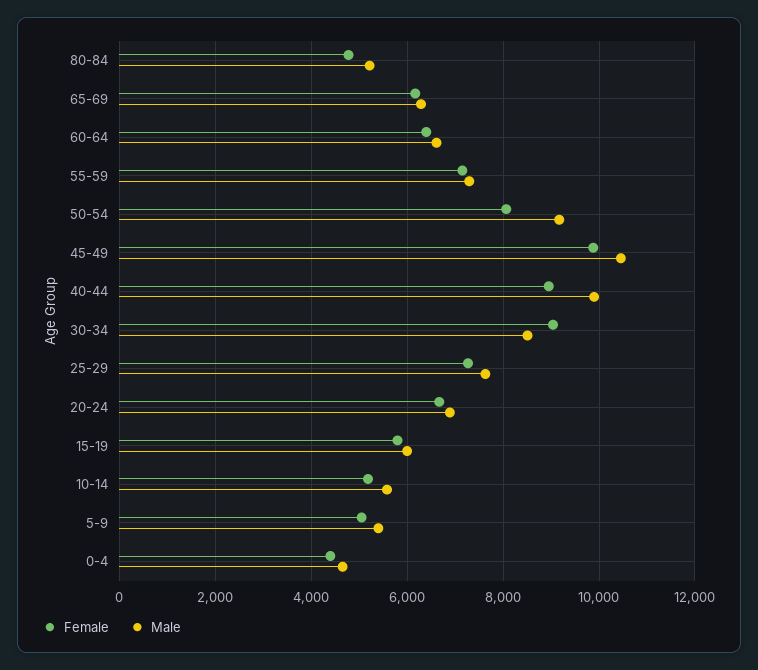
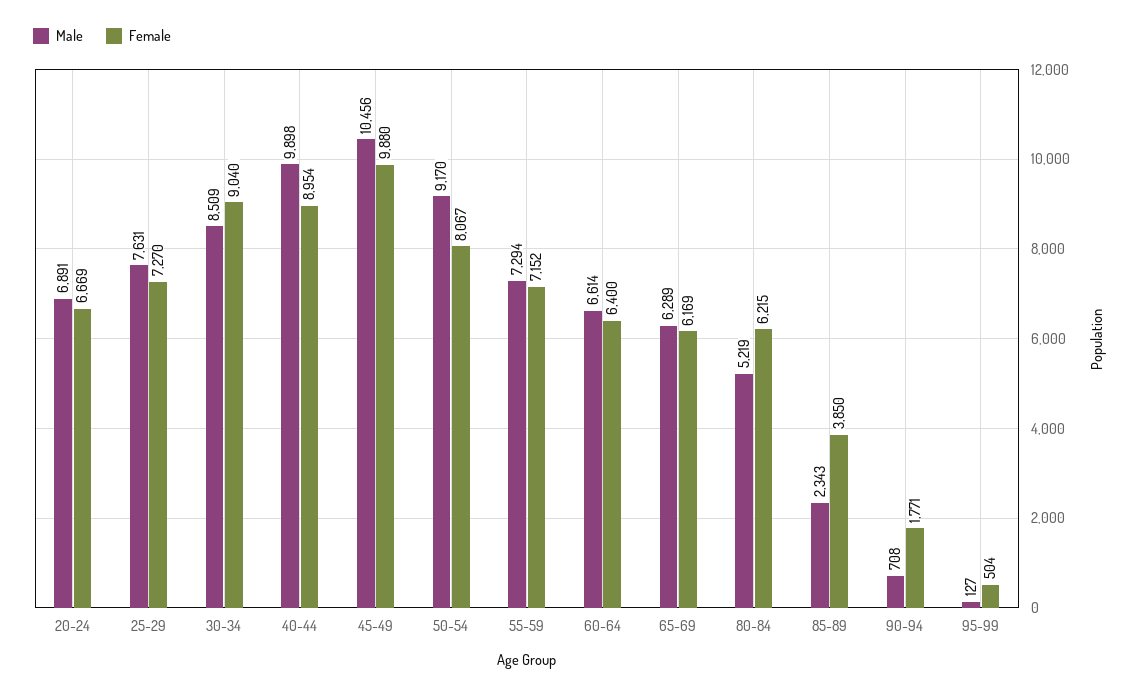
Female, 80-84: 4800 -> 6215
Female, 15-19: 5800 -> none
Male, 15-19: 6000 -> none
Female, 10-14: 5200 -> none
Male, 10-14: 5600 -> none
Female, 5-9: 5000 -> none
Male, 5-9: 5400 -> none
Female, 0-4: 4400 -> none
Male, 0-4: 4600 -> none
Male, 85-89: none -> 2343
Female, 85-89: none -> 3850
Male, 90-94: none -> 708
Female, 90-94: none -> 1771
Male, 95-99: none -> 127
Female, 95-99: none -> 504

